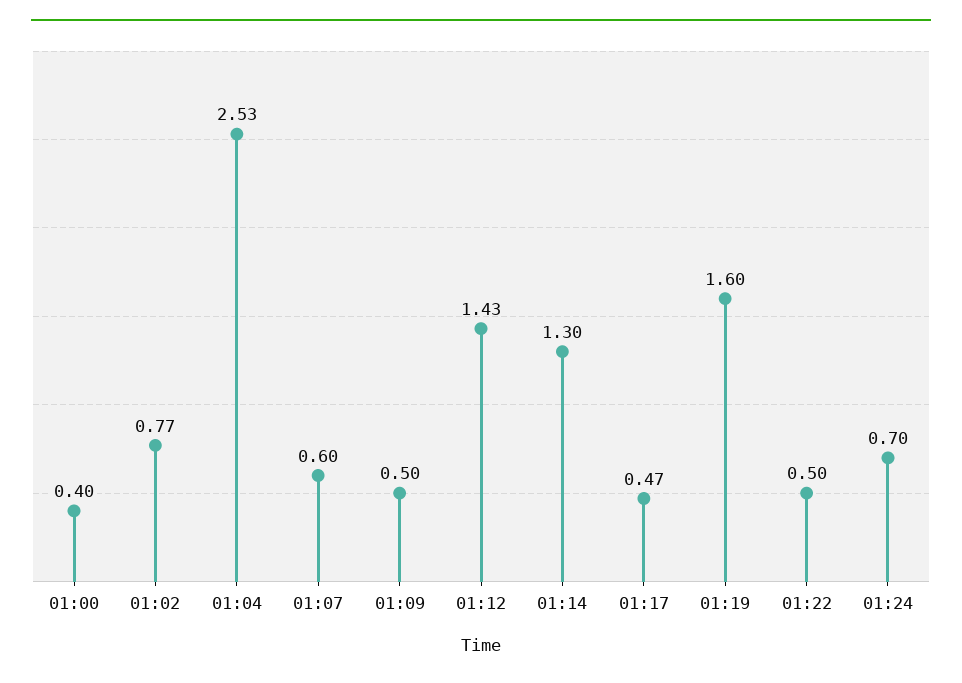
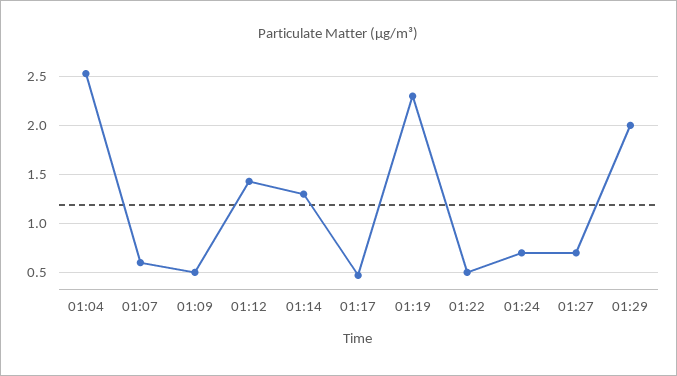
01:00: 0.4 -> none
01:02: 0.77 -> none
01:19: 1.6 -> 2.3
01:27: none -> 0.7
01:29: none -> 2

